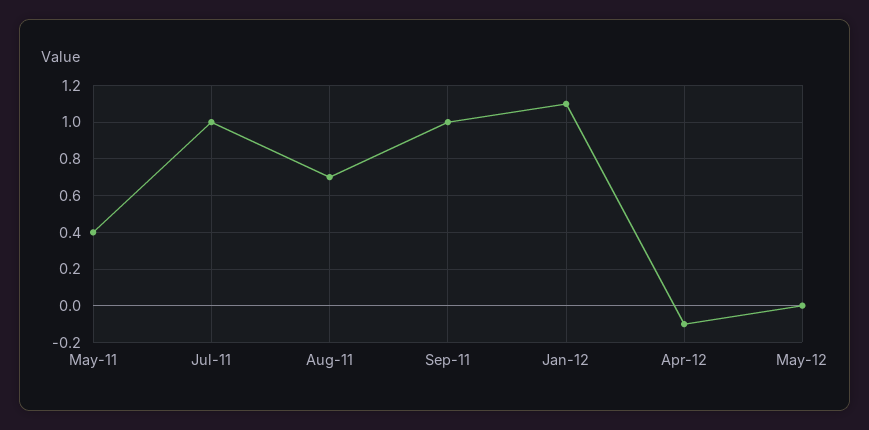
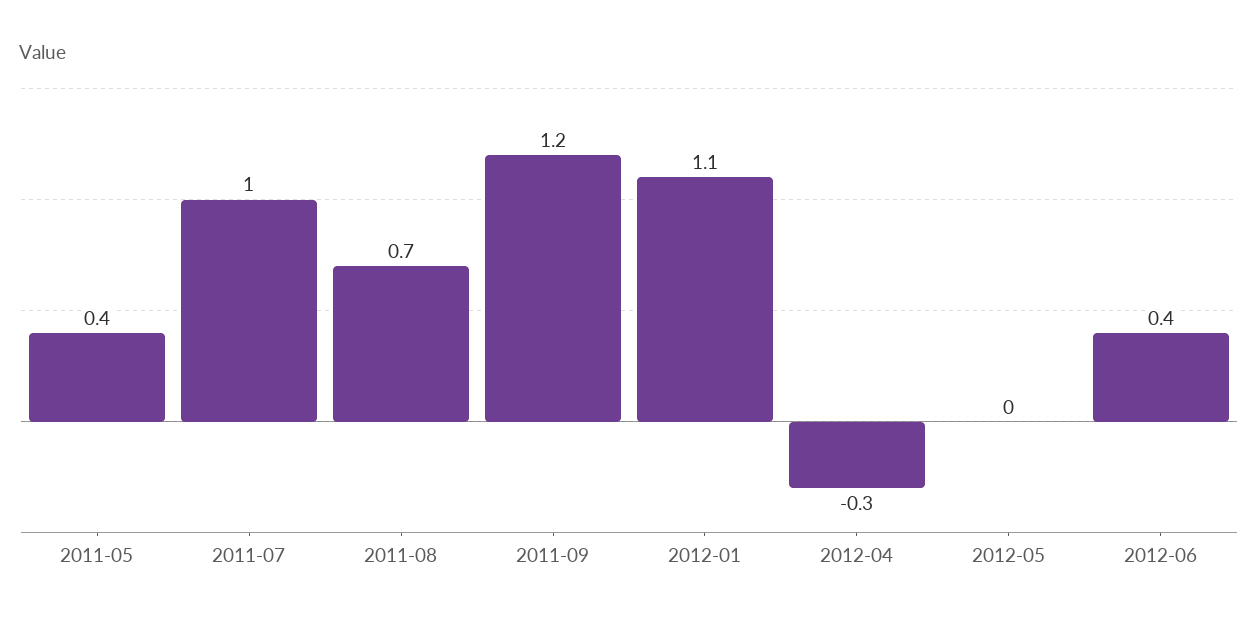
Sep-11: 1 -> 1.2
Apr-12: -0.1 -> -0.3
2012-06: none -> 0.4

